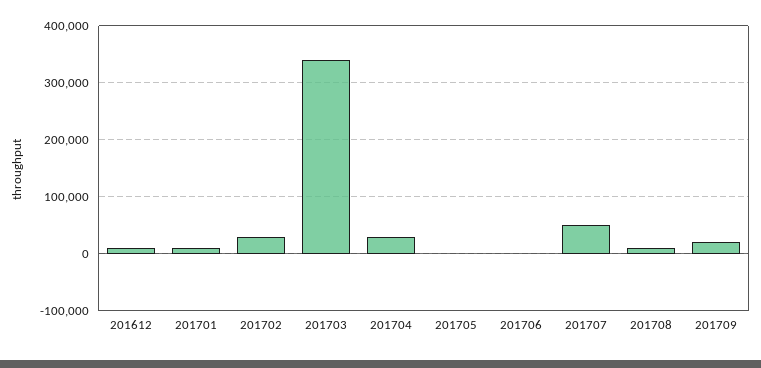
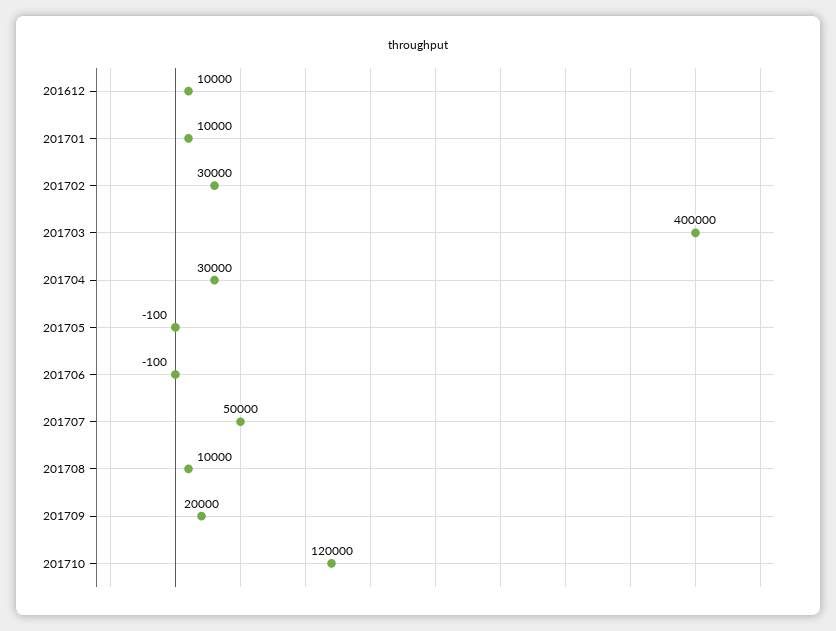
201703: 340000 -> 400000
201710: none -> 120000

